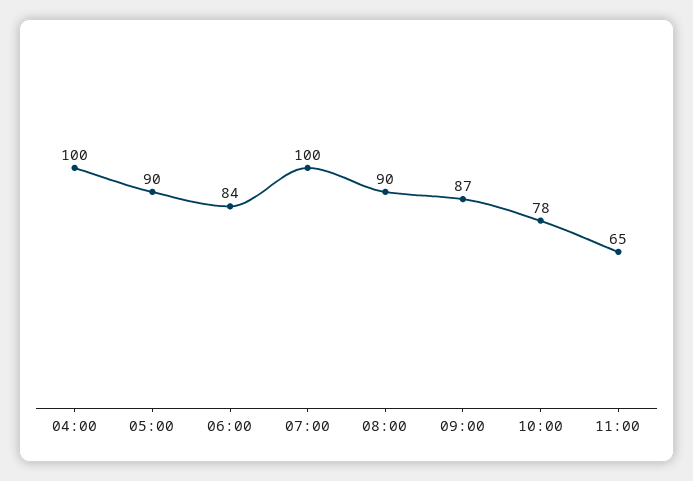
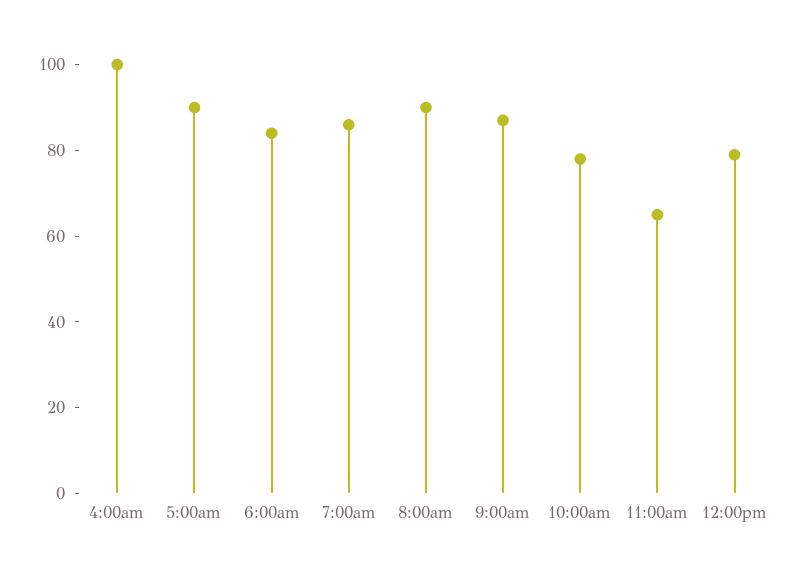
07:00: 100 -> 85
12:00pm: none -> 80

